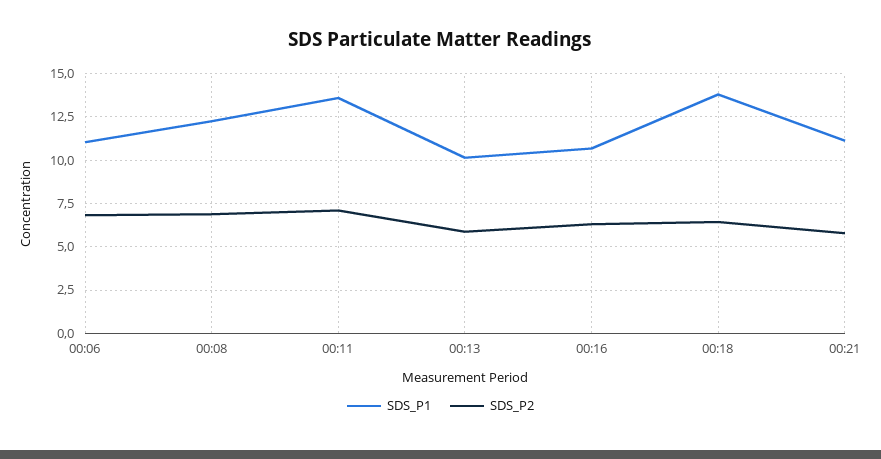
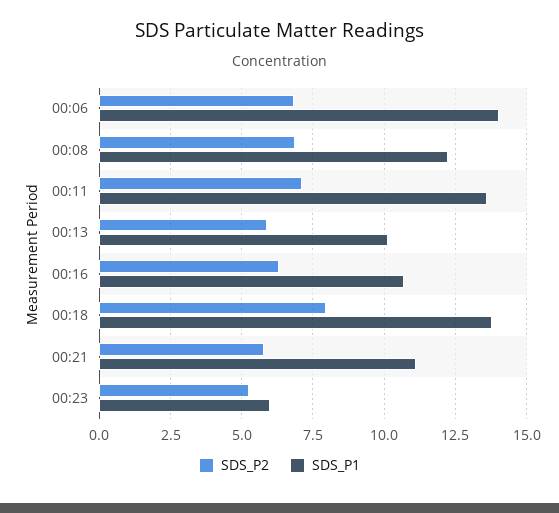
SDS_P1, 00:06: 11 -> 14
SDS_P2, 00:18: 6.5 -> 8
SDS_P2, 00:23: none -> 5.25
SDS_P1, 00:23: none -> 6

